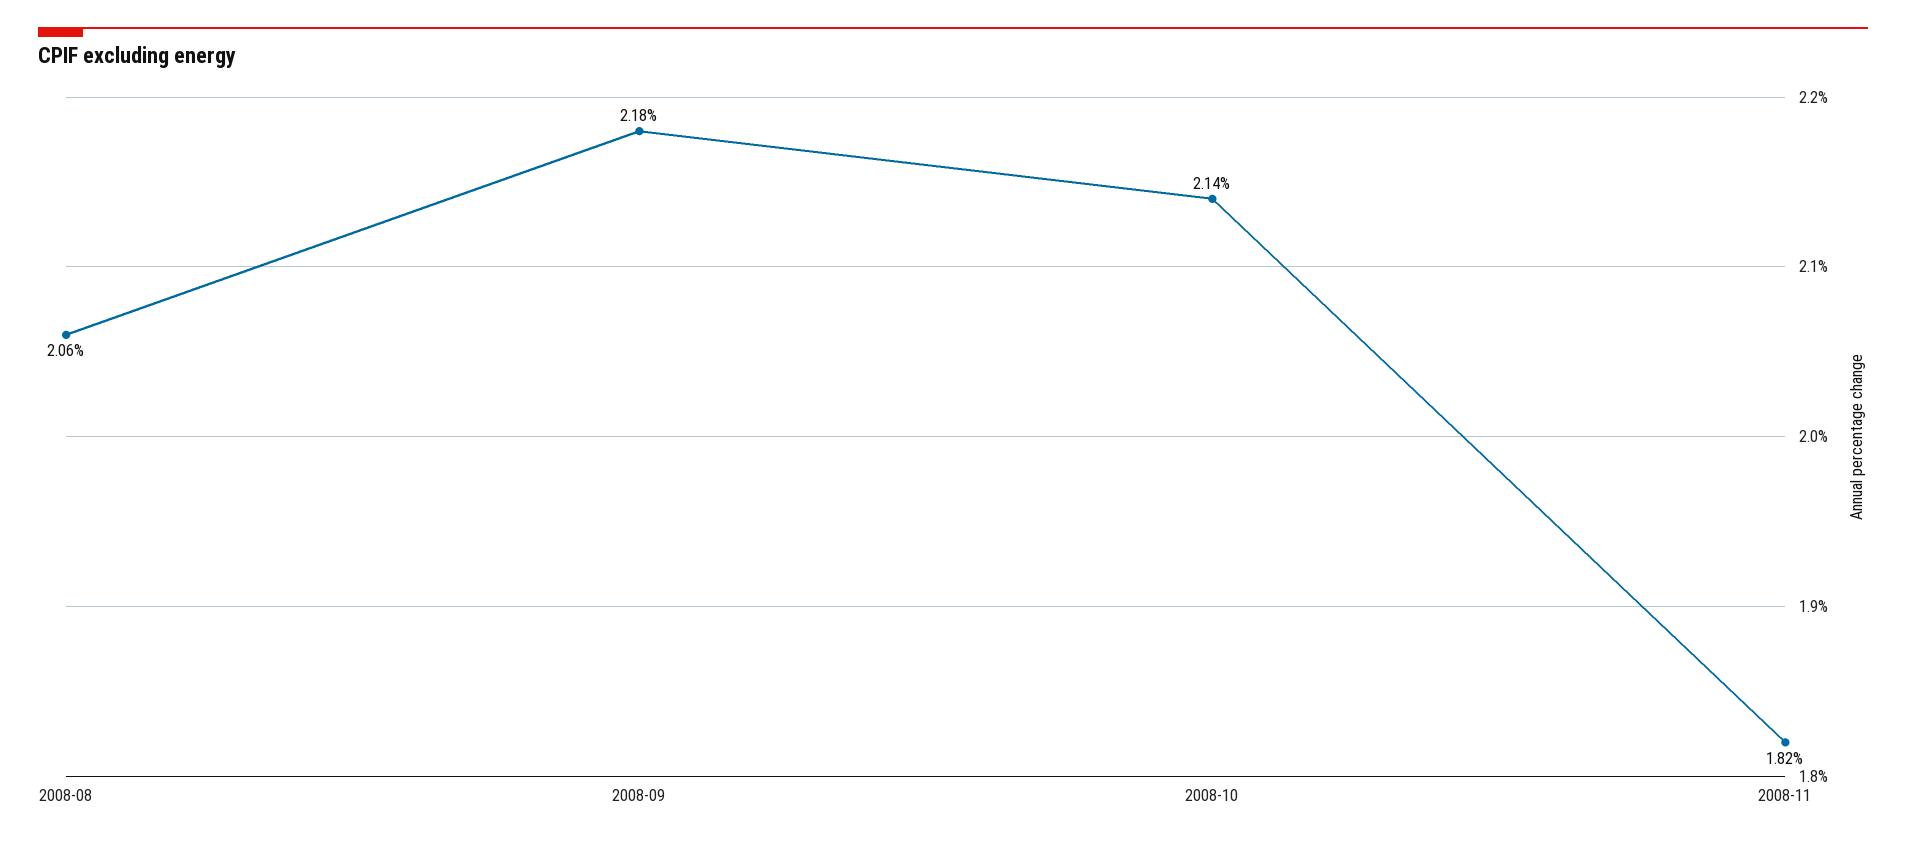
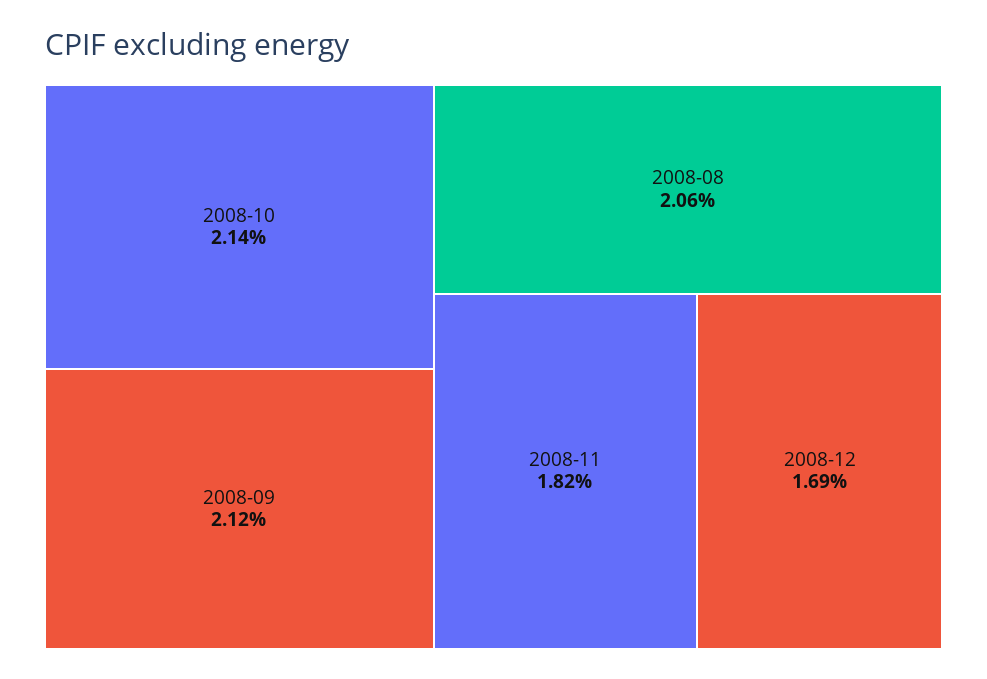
2008-09: 2.18 -> 2.12
2008-12: none -> 1.69

